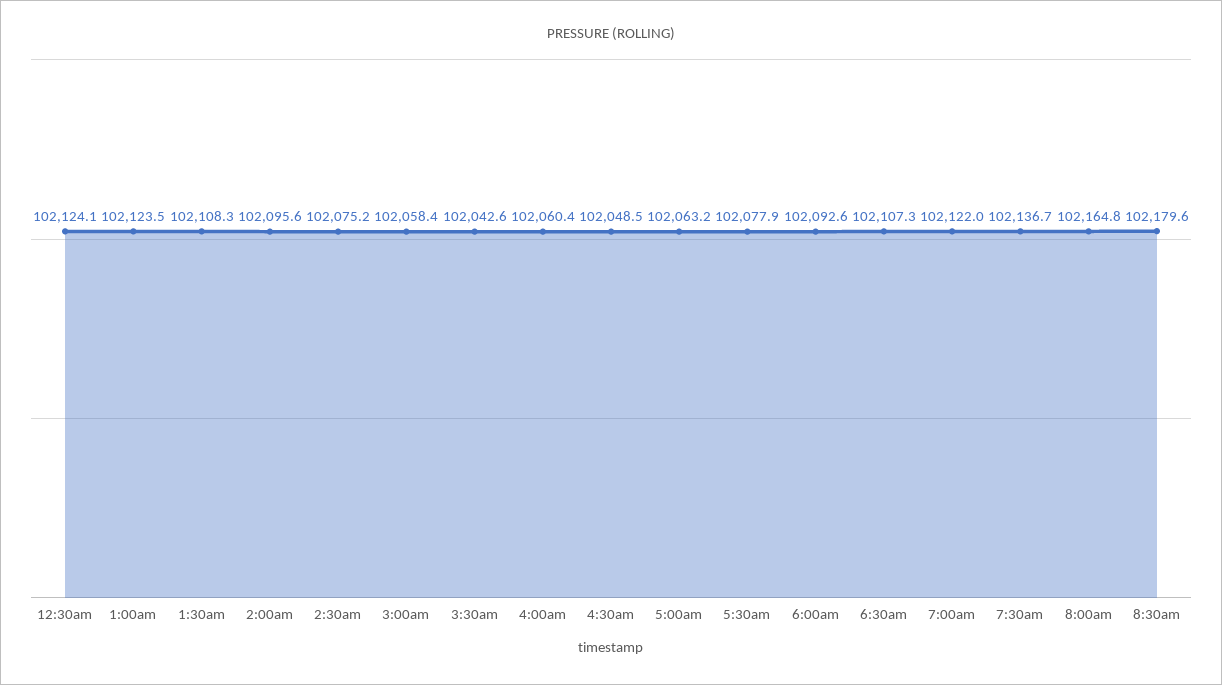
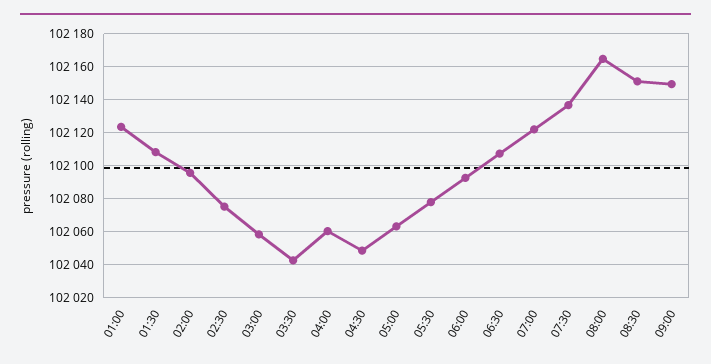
12:30am: 102124.1 -> none
8:30am: 102179.6 -> 102150
09:00: none -> 102150

